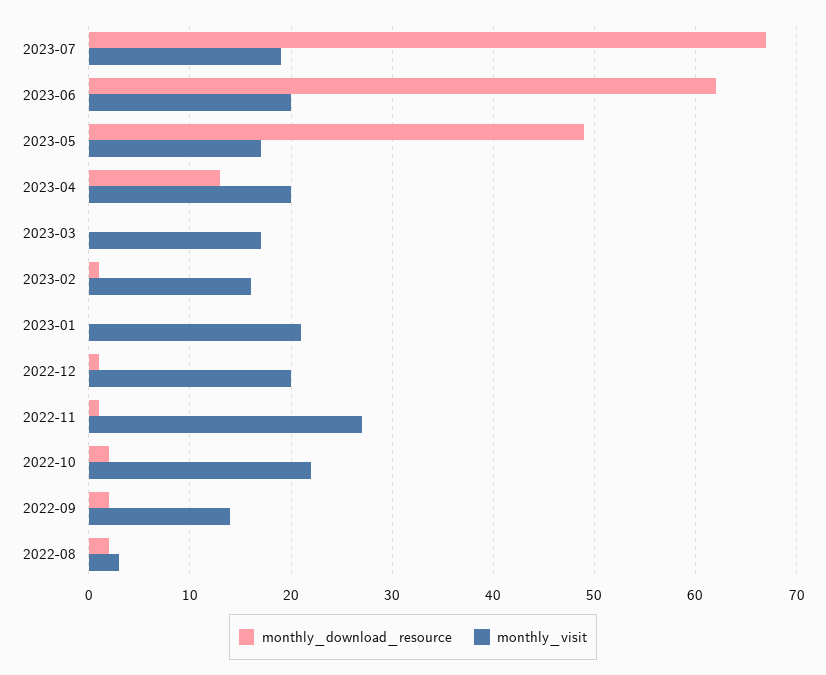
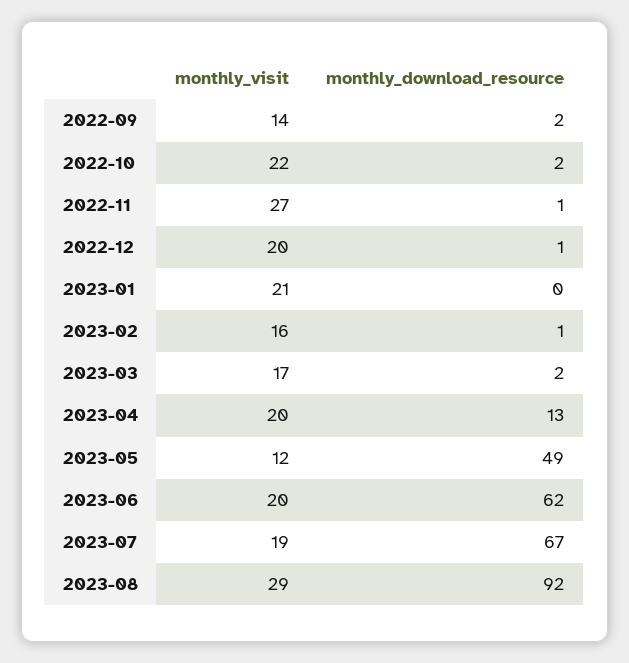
monthly_visit, 2023-05: 17 -> 12
monthly_download_resource, 2023-03: 0 -> 2
monthly_download_resource, 2022-08: 2 -> none
monthly_visit, 2022-08: 3 -> none
monthly_visit, 2023-08: none -> 29
monthly_download_resource, 2023-08: none -> 92

